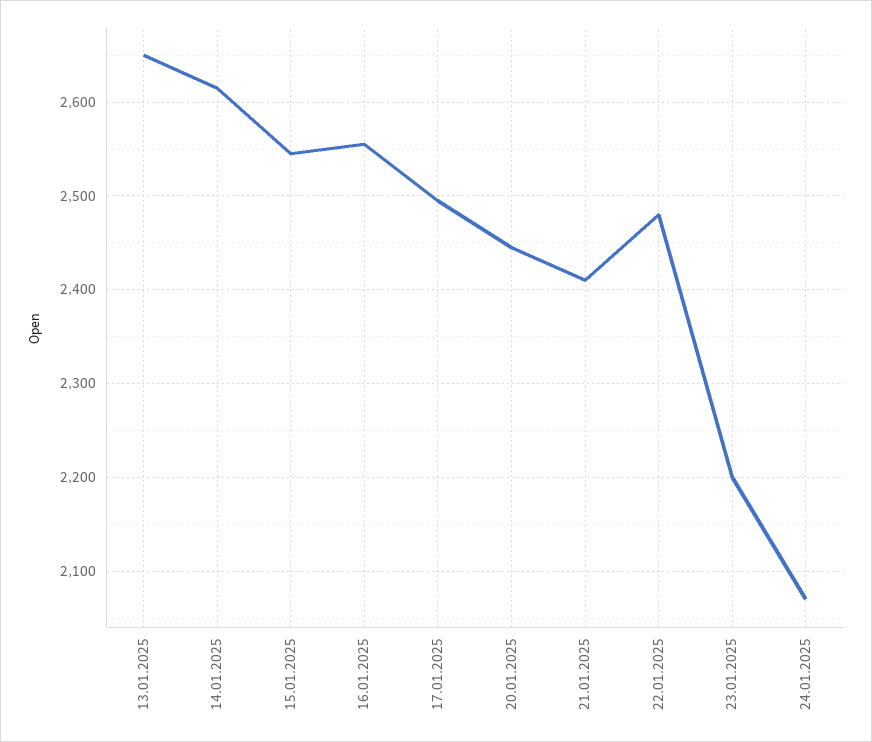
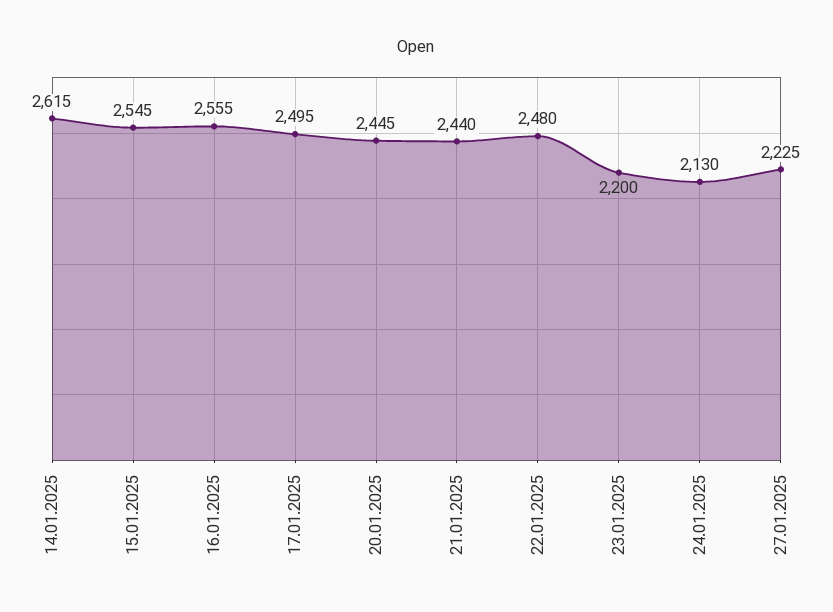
13.01.2025: 2650 -> none
21.01.2025: 2410 -> 2440
24.01.2025: 2070 -> 2130
27.01.2025: none -> 2225

